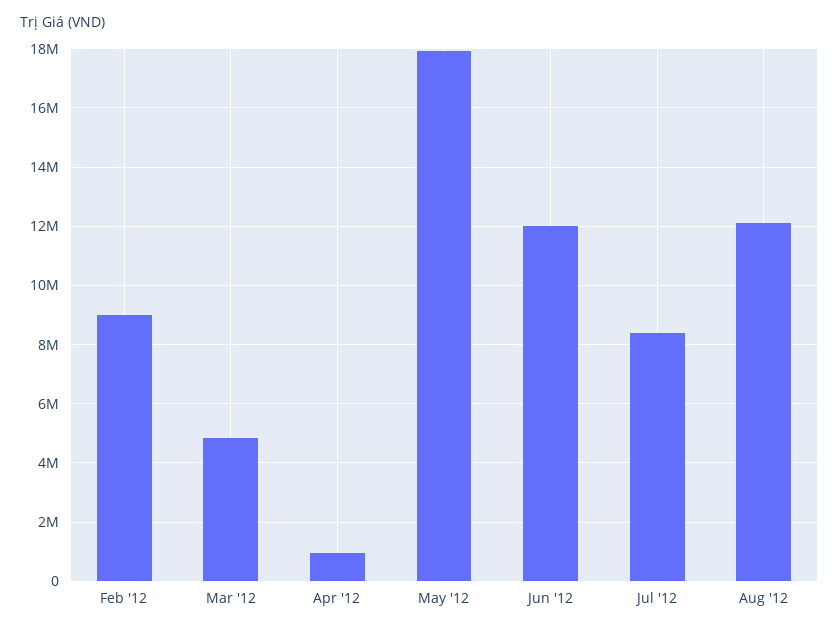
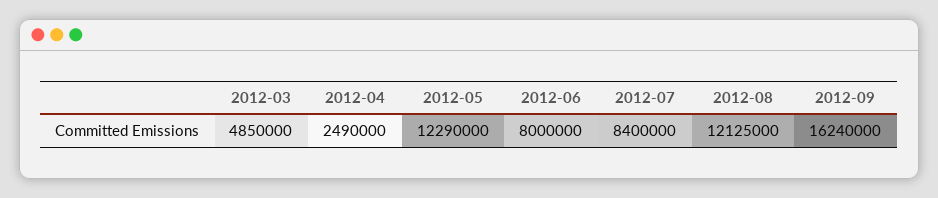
Feb '12: 9000000 -> none
Apr '12: 1000000 -> 2490000
May '12: 18000000 -> 12290000
Jun '12: 12000000 -> 8000000
2012-09: none -> 16240000

